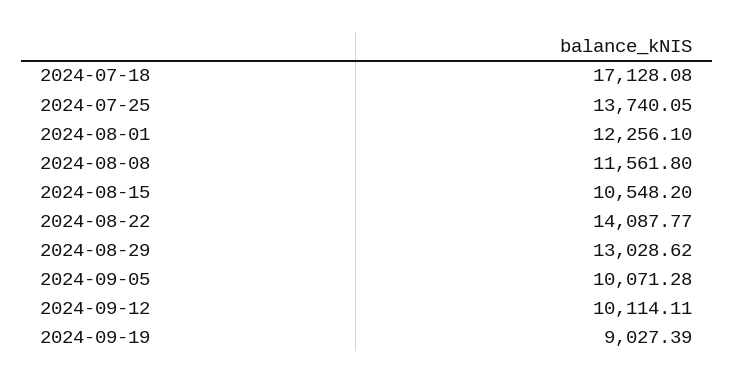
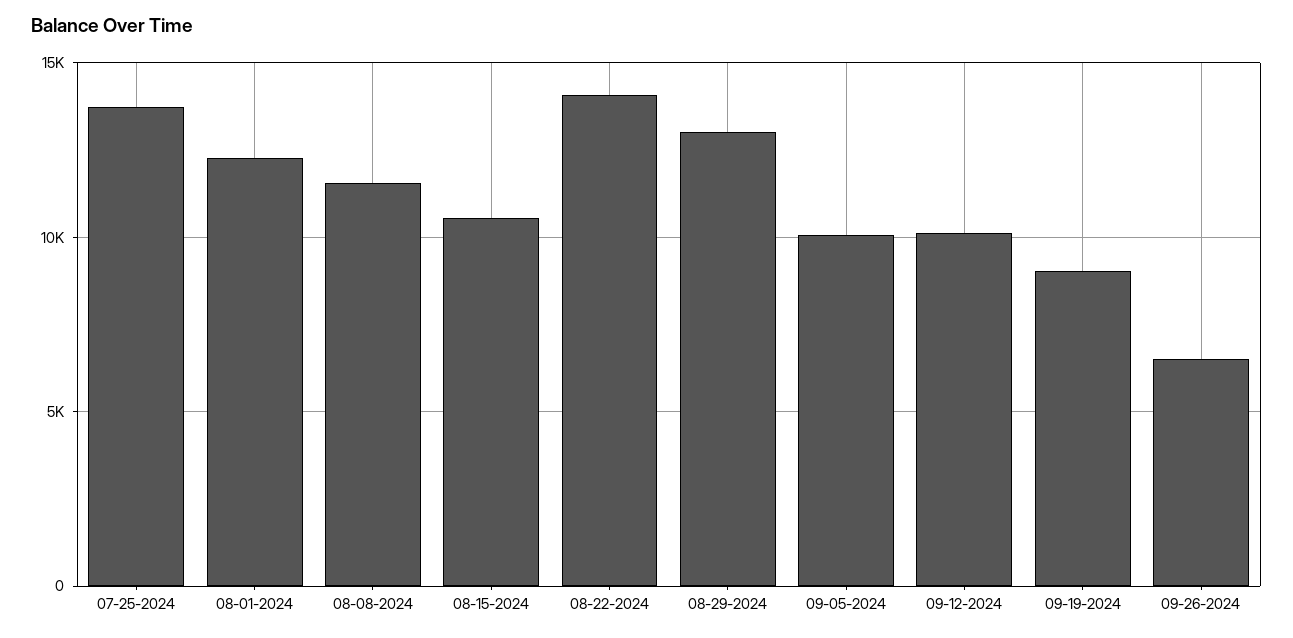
2024-07-18: 17128.08 -> none
09-26-2024: none -> 6500

